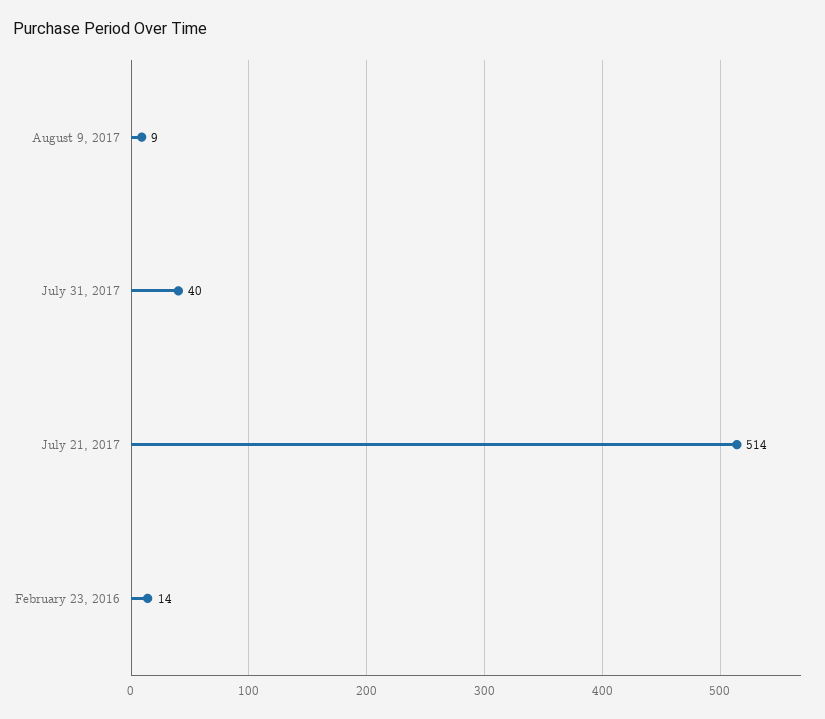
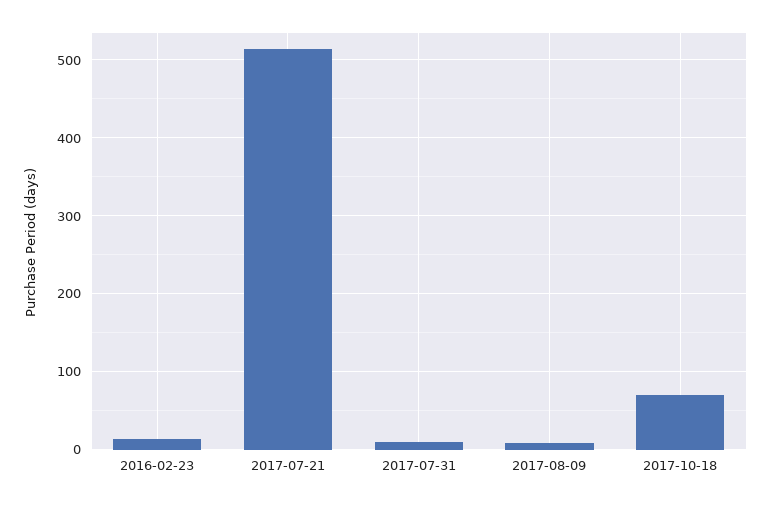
July 31, 2017: 40 -> 10
2017-10-18: none -> 70

